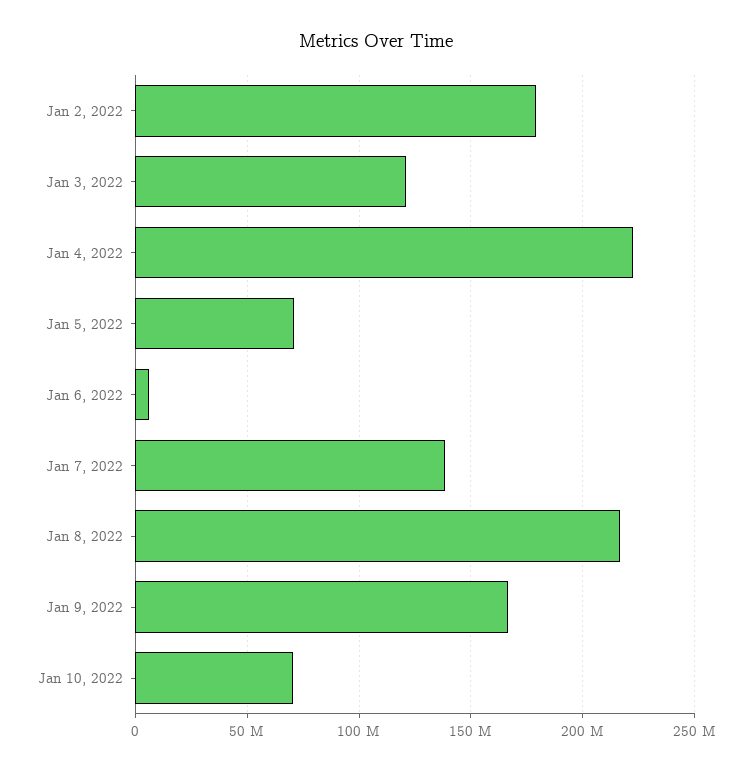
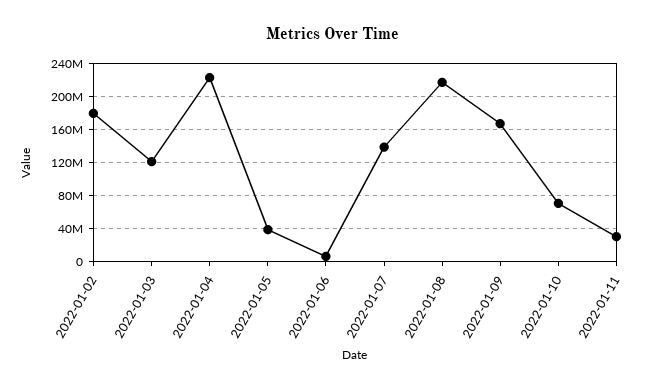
Jan 5, 2022: 70000000 -> 40000000
2022-01-11: none -> 30000000

